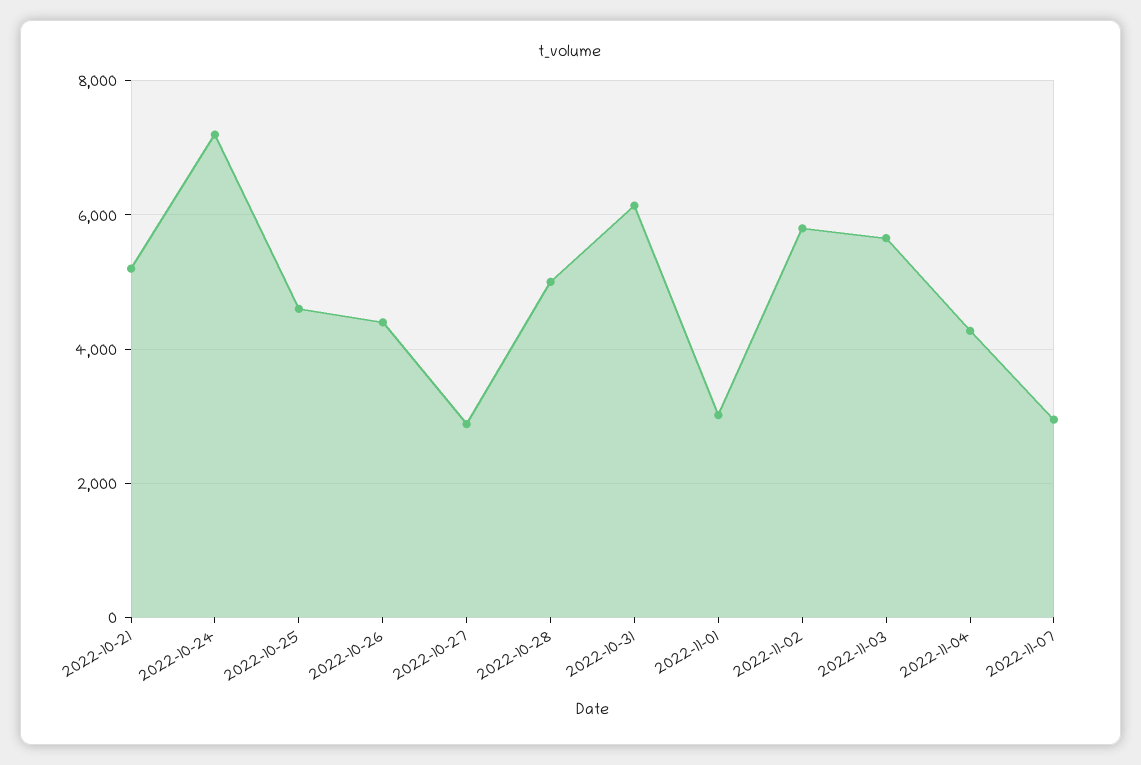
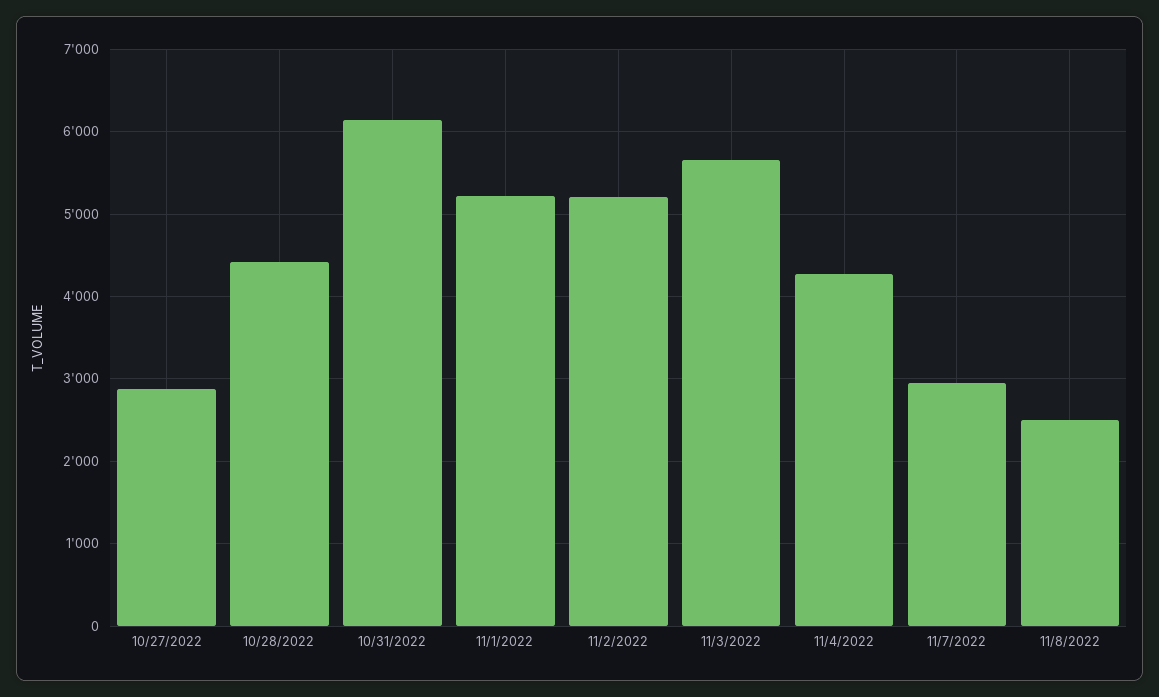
2022-10-21: 5200 -> none
2022-10-24: 7200 -> none
2022-10-25: 4600 -> none
2022-10-26: 4400 -> none
2022-10-28: 5000 -> 4400
2022-11-01: 3000 -> 5200
2022-11-02: 5800 -> 5200
11/8/2022: none -> 2500

